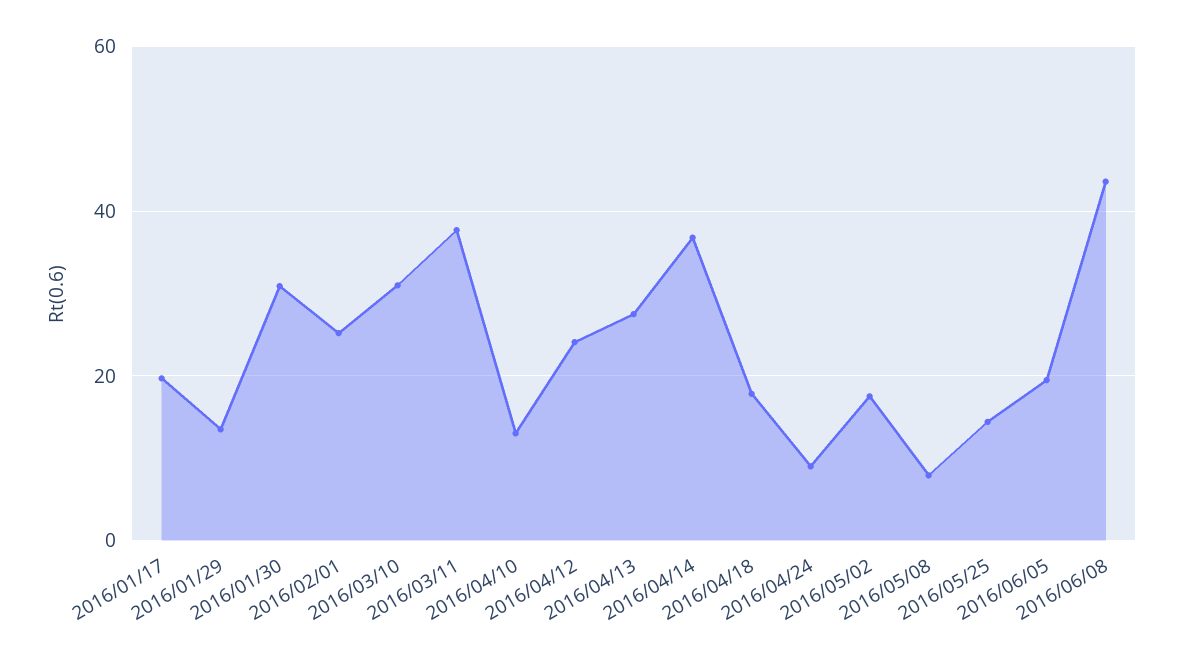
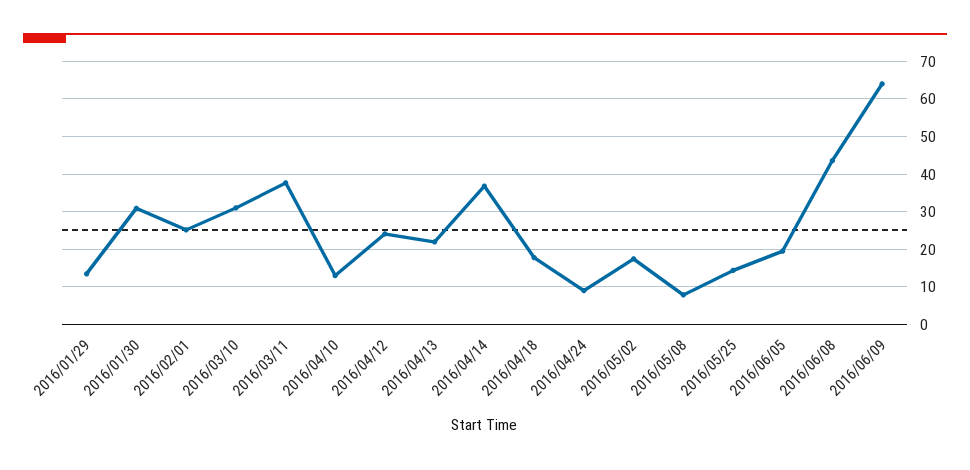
2016/01/17: 20 -> none
2016/04/13: 28 -> 22
2016/06/09: none -> 64

